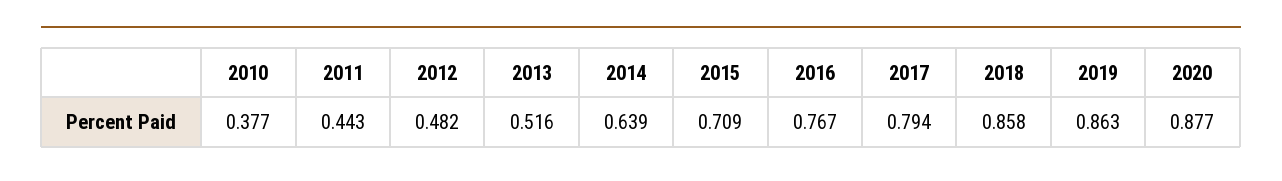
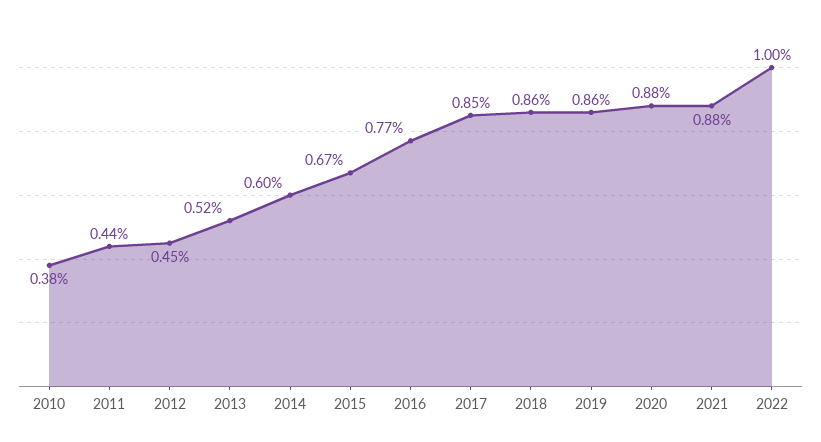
2012: 0.482 -> 0.45
2014: 0.639 -> 0.6
2015: 0.709 -> 0.67
2017: 0.794 -> 0.85
2021: none -> 0.88
2022: none -> 1

